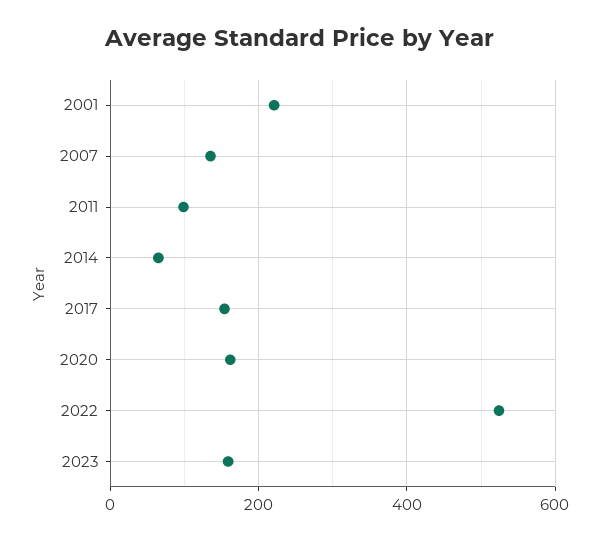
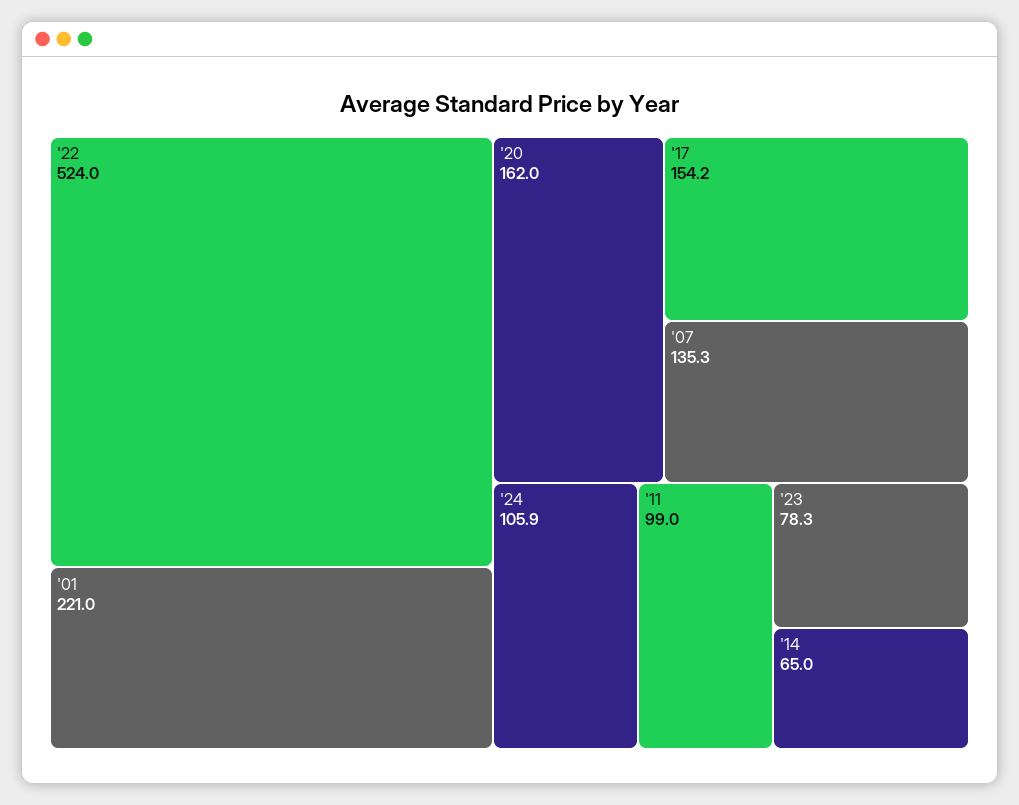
2023: 160 -> 78.3
'24: none -> 105.9

